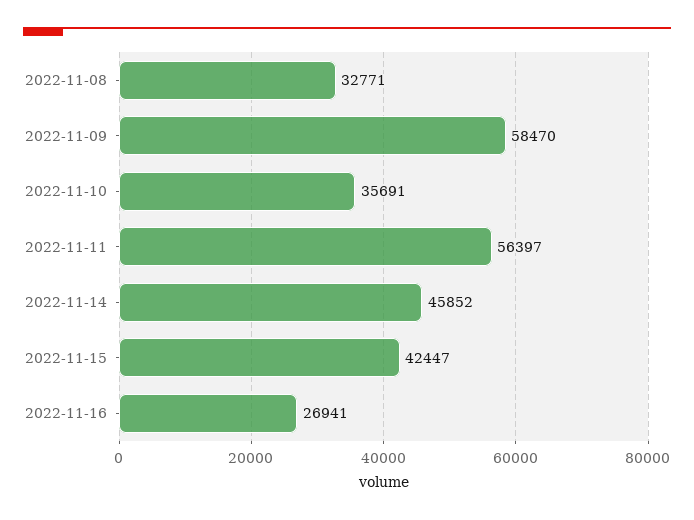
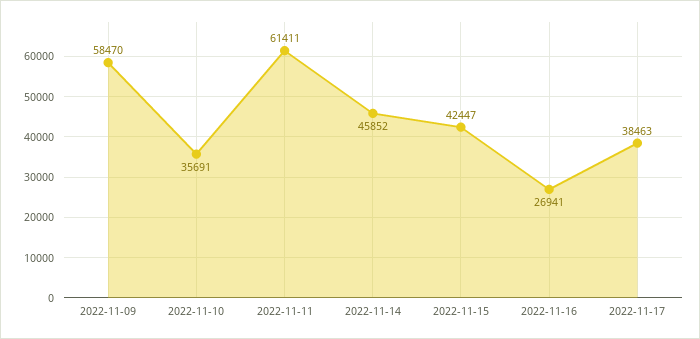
2022-11-08: 32771 -> none
2022-11-11: 56397 -> 61411
2022-11-17: none -> 38463

